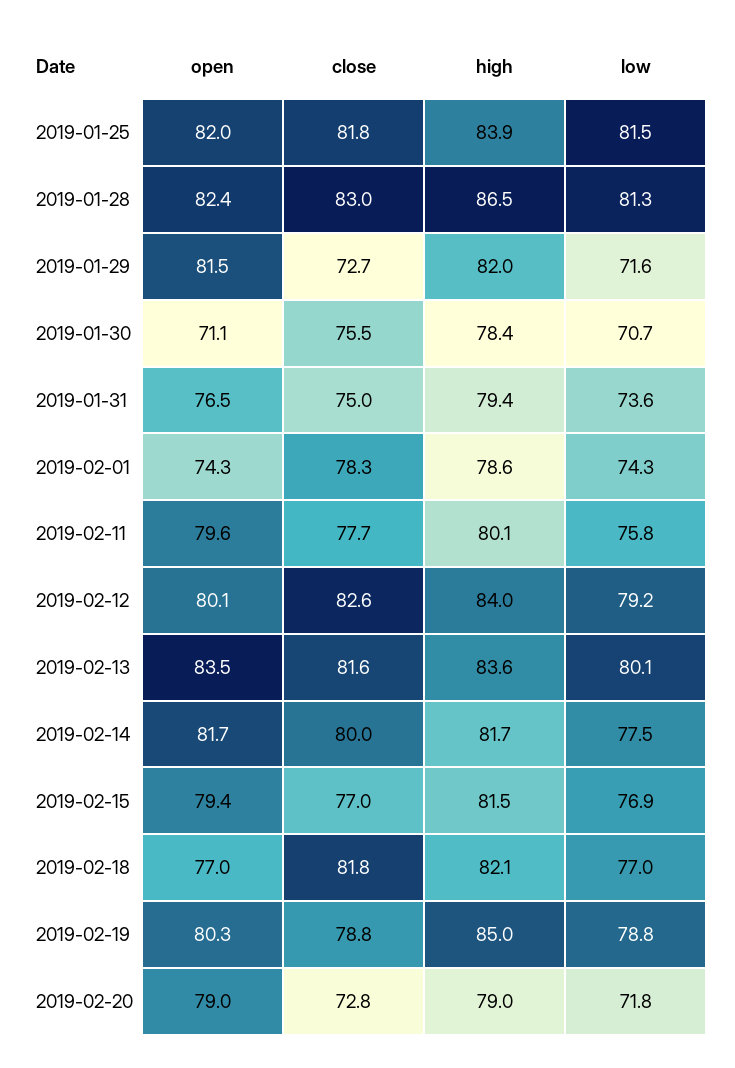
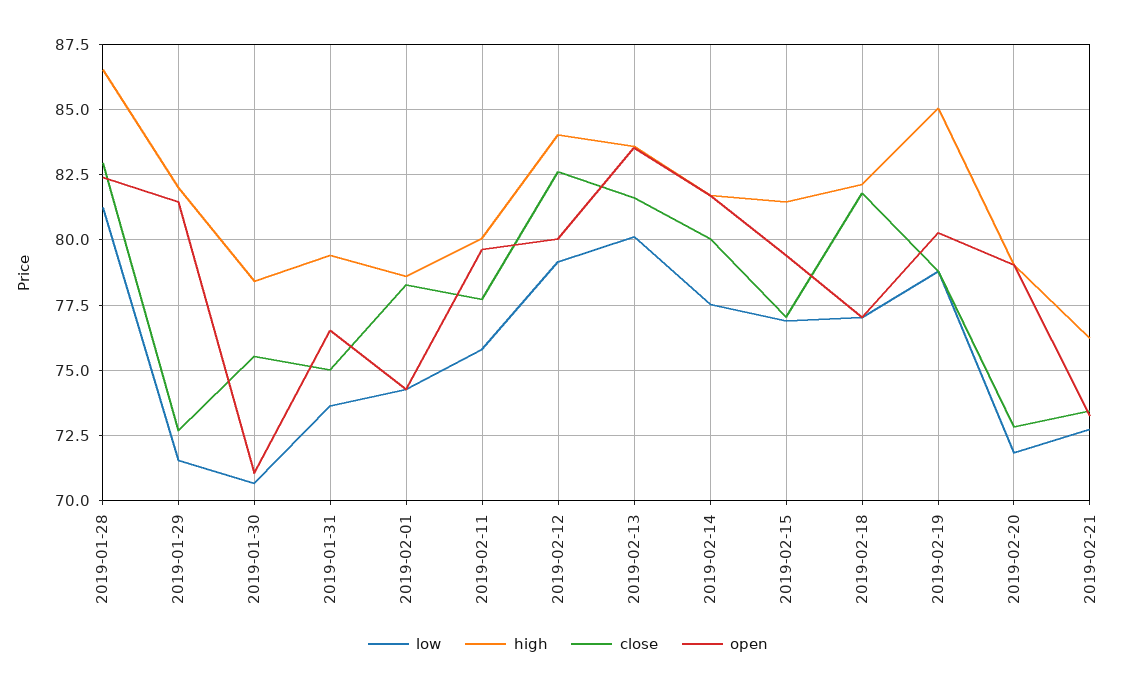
open, 2019-01-25: 82 -> none
close, 2019-01-25: 81.8 -> none
high, 2019-01-25: 83.9 -> none
low, 2019-01-25: 81.5 -> none
low, 2019-02-21: none -> 72.75
high, 2019-02-21: none -> 76.25
close, 2019-02-21: none -> 73.5
open, 2019-02-21: none -> 73.25

